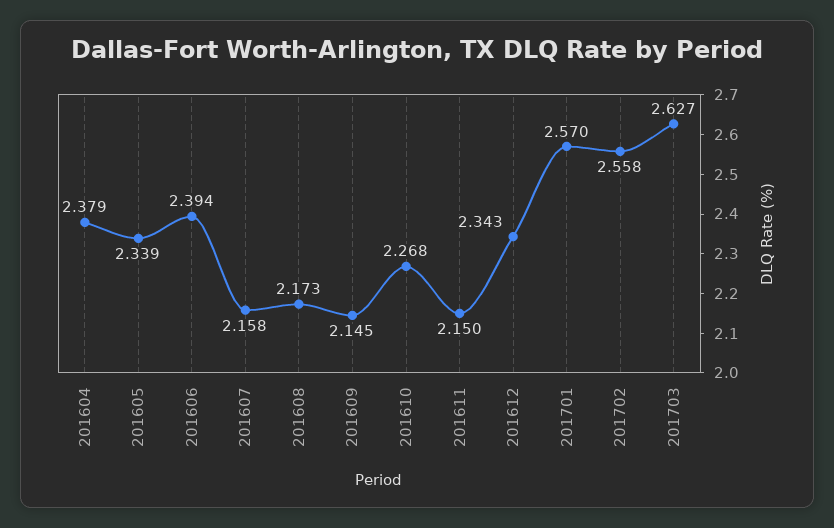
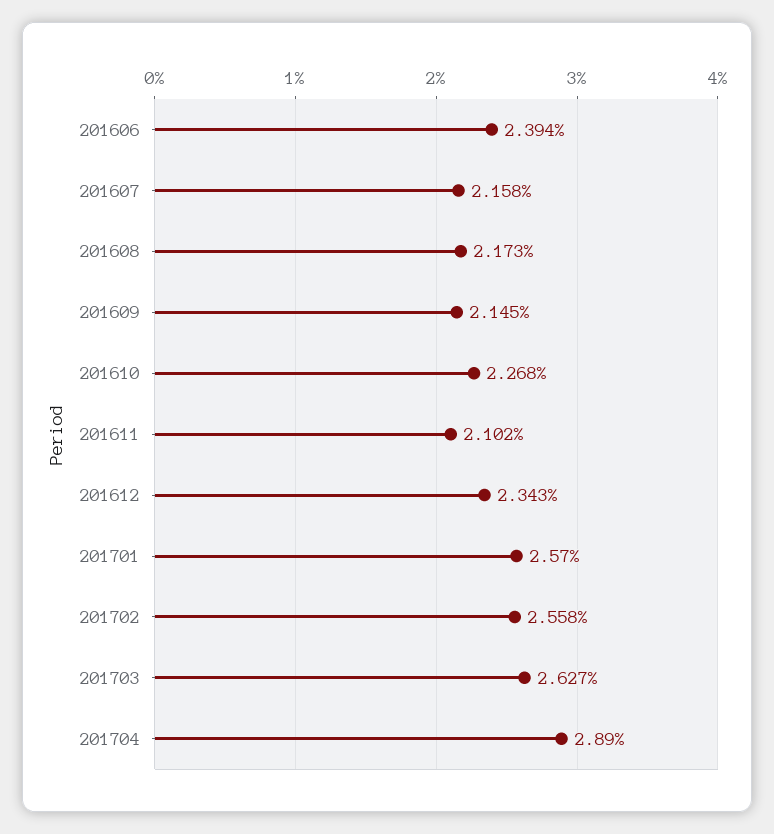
201604: 2.379 -> none
201605: 2.339 -> none
201611: 2.15 -> 2.102
201704: none -> 2.89

